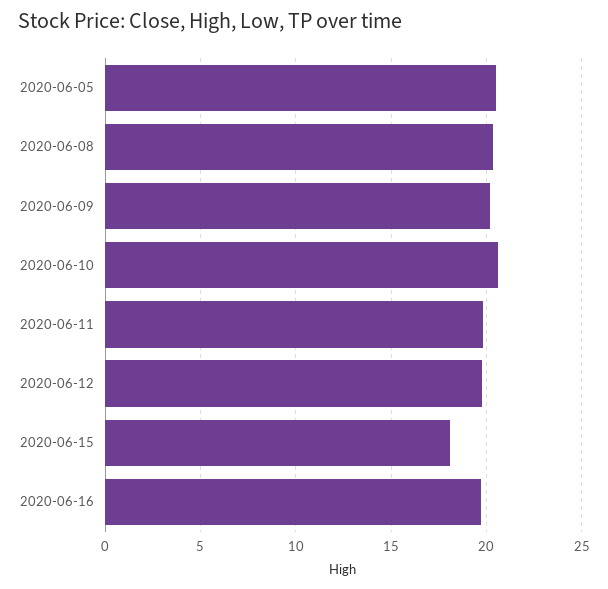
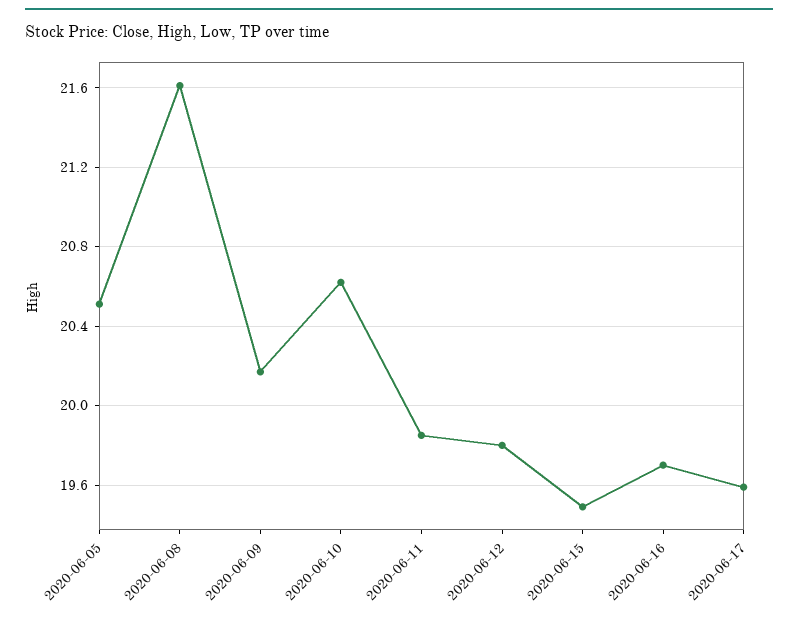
2020-06-08: 20.5 -> 21.6
2020-06-15: 18 -> 19.5
2020-06-17: none -> 19.6

